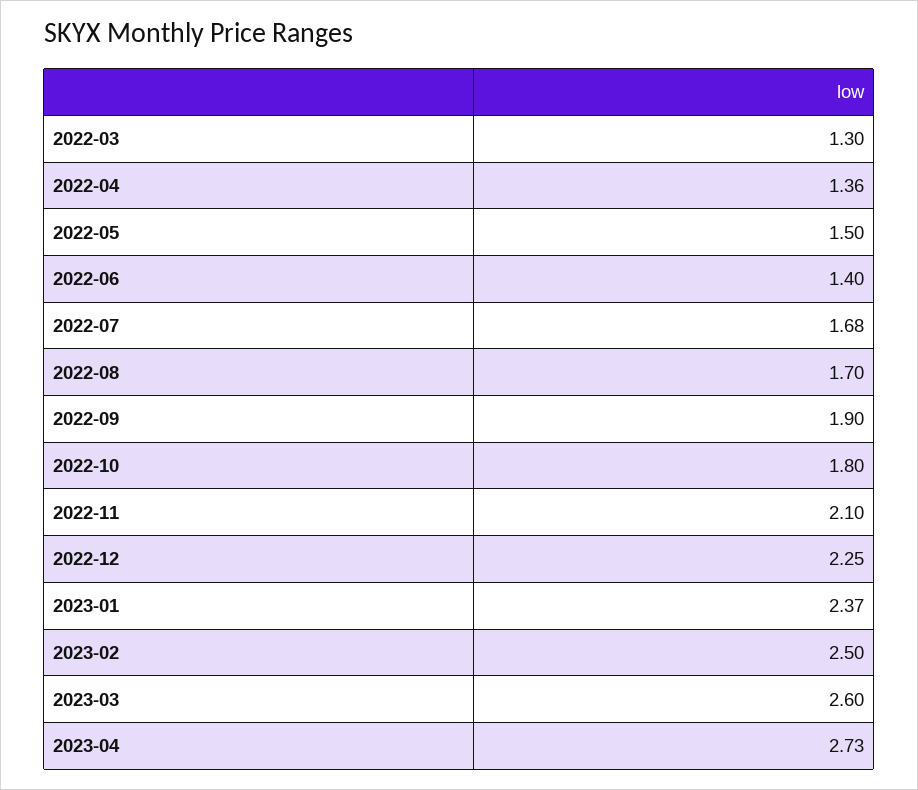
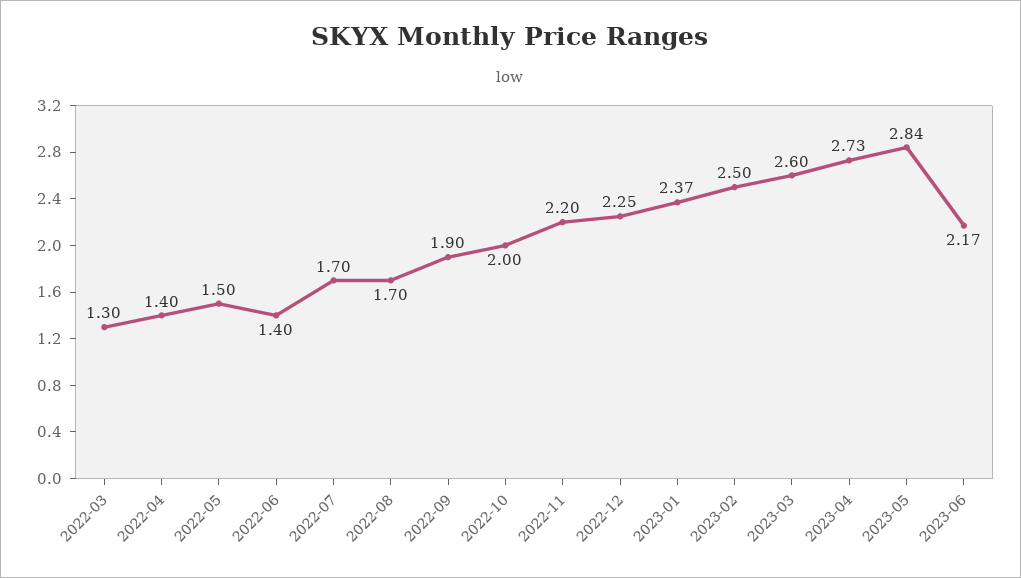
2022-04: 1.36 -> 1.4
2022-07: 1.68 -> 1.7
2022-10: 1.8 -> 2
2022-11: 2.1 -> 2.2
2023-05: none -> 2.84
2023-06: none -> 2.17

